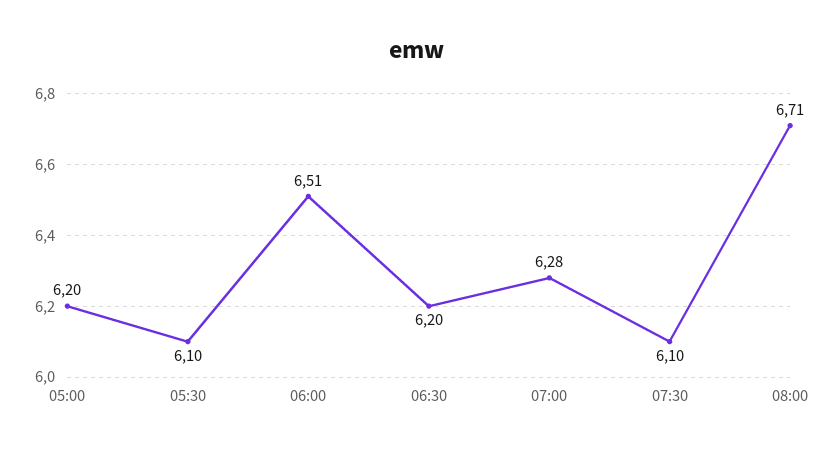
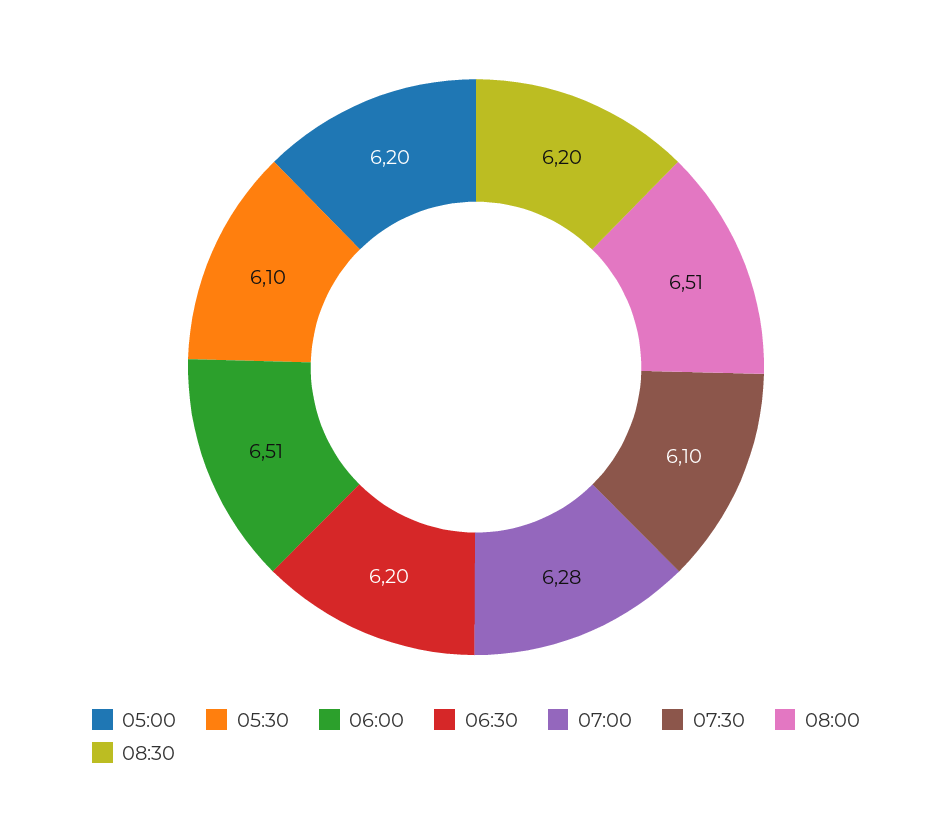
08:00: 6.71 -> 6.51
08:30: none -> 6.2

